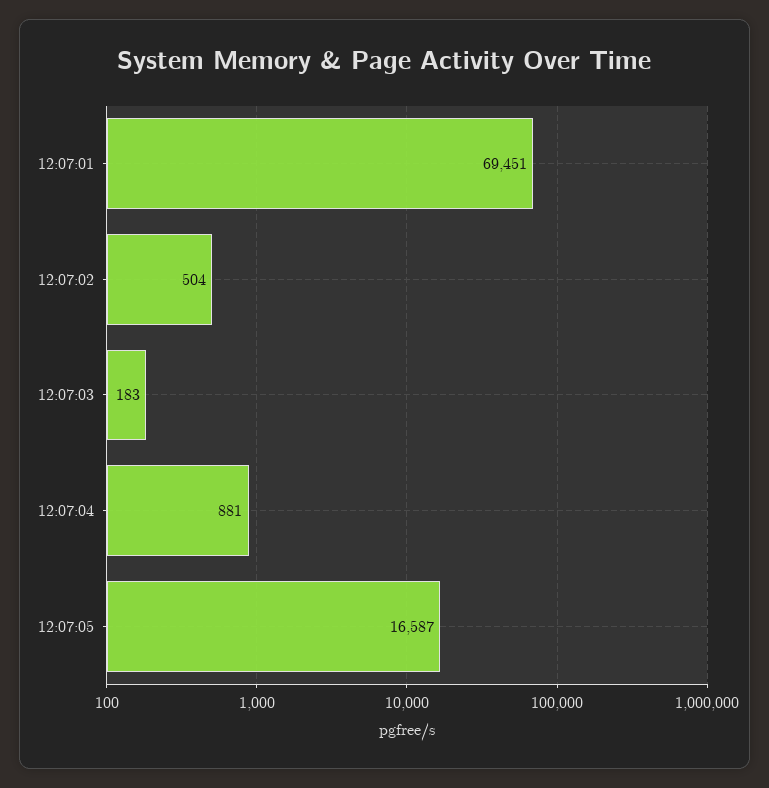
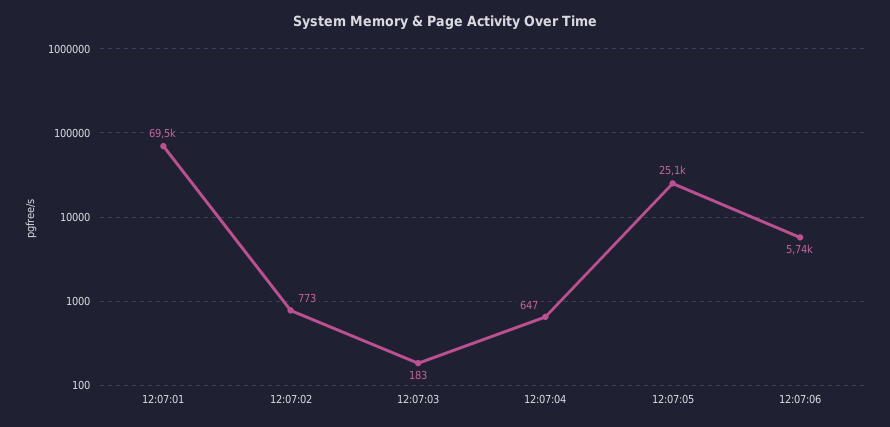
12:07:02: 504 -> 773
12:07:04: 881 -> 647
12:07:05: 16587 -> 25100
12:07:06: none -> 5740

